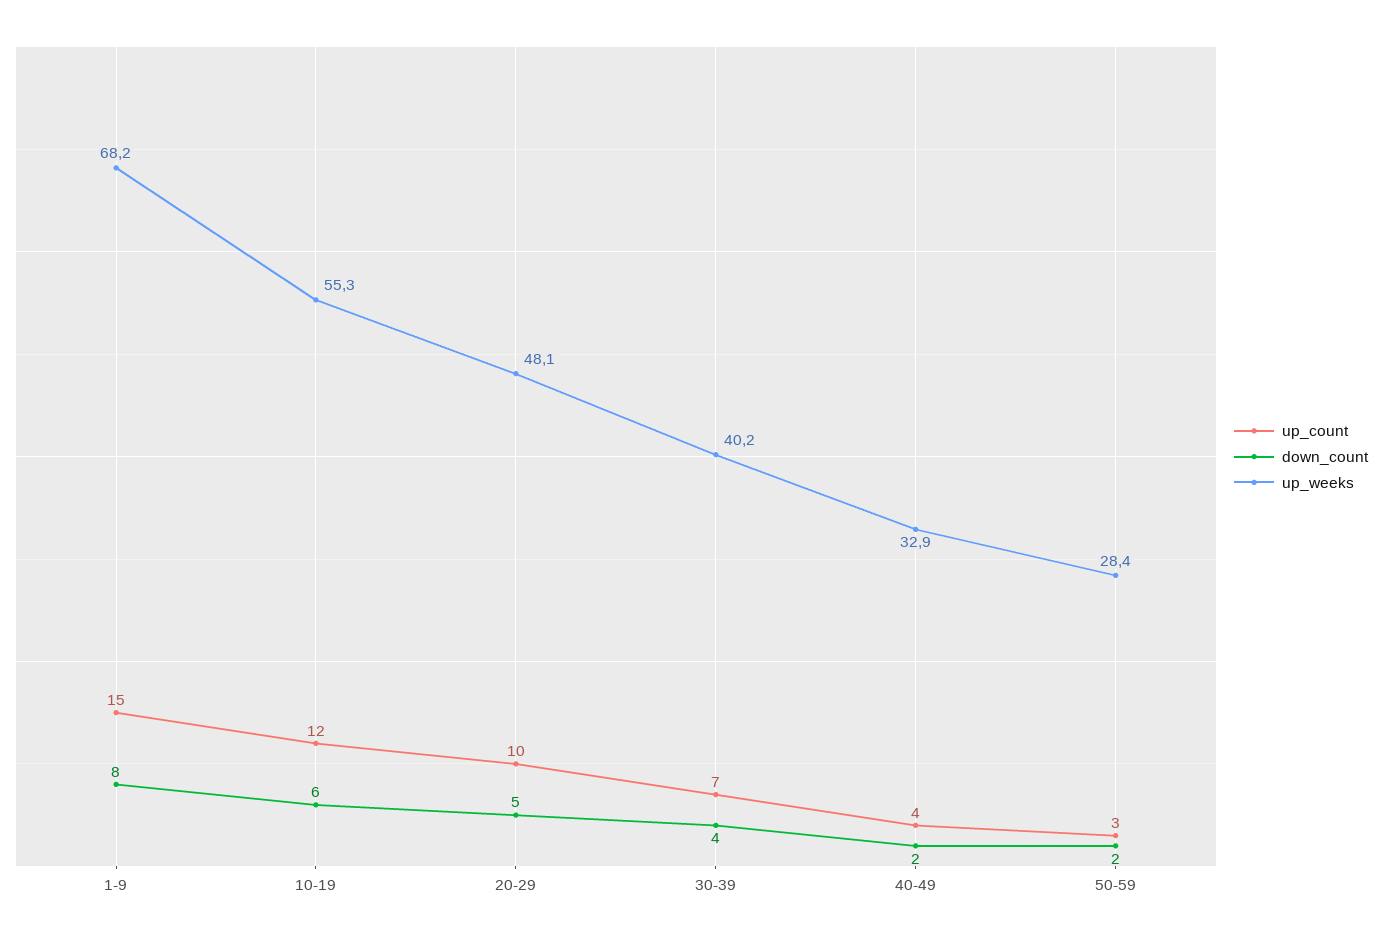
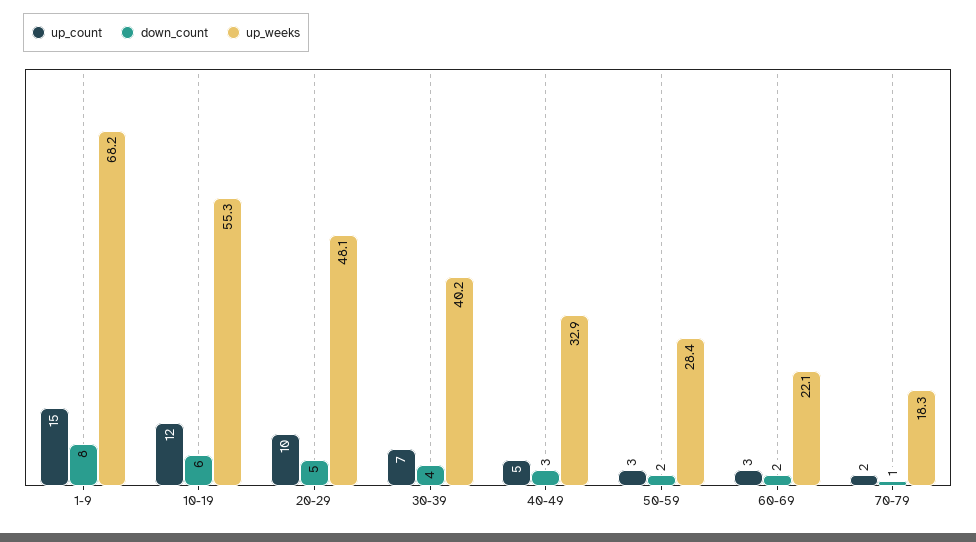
up_count, 40-49: 4 -> 5
down_count, 40-49: 2 -> 3
up_count, 60-69: none -> 3
down_count, 60-69: none -> 2
up_weeks, 60-69: none -> 22.1
up_count, 70-79: none -> 2
down_count, 70-79: none -> 1
up_weeks, 70-79: none -> 18.3

